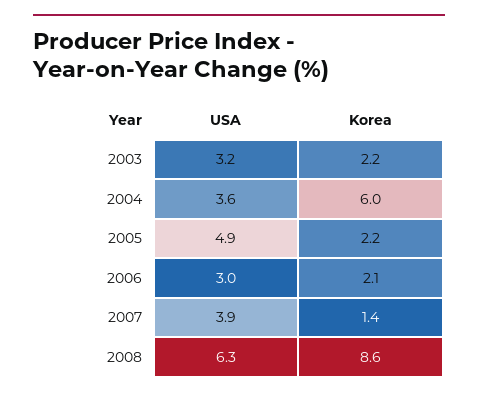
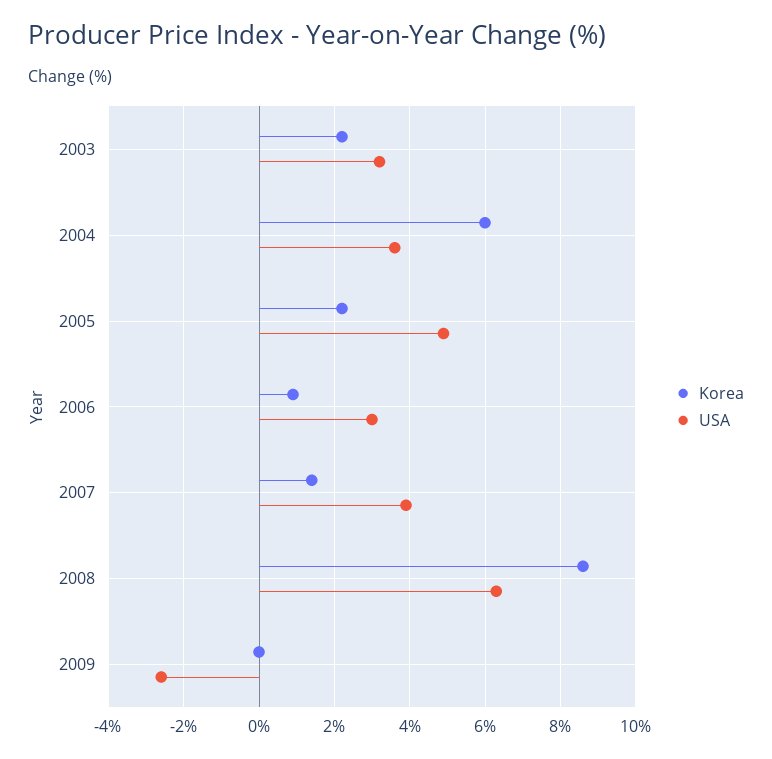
Korea, 2006: 2.1 -> 1
Korea, 2009: none -> 0
USA, 2009: none -> -2.5

